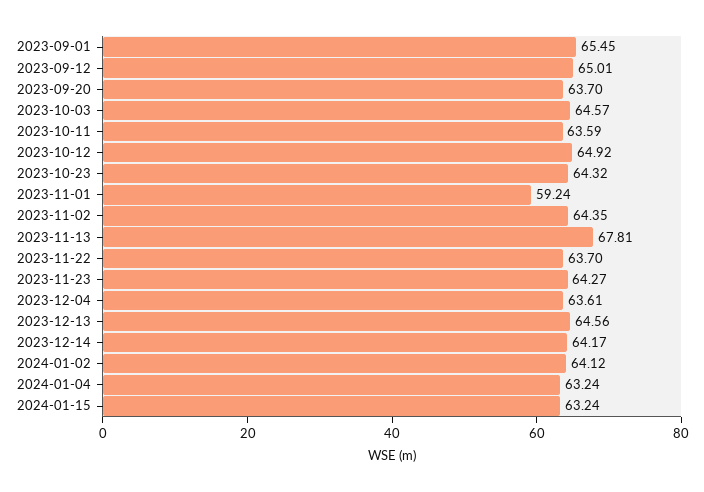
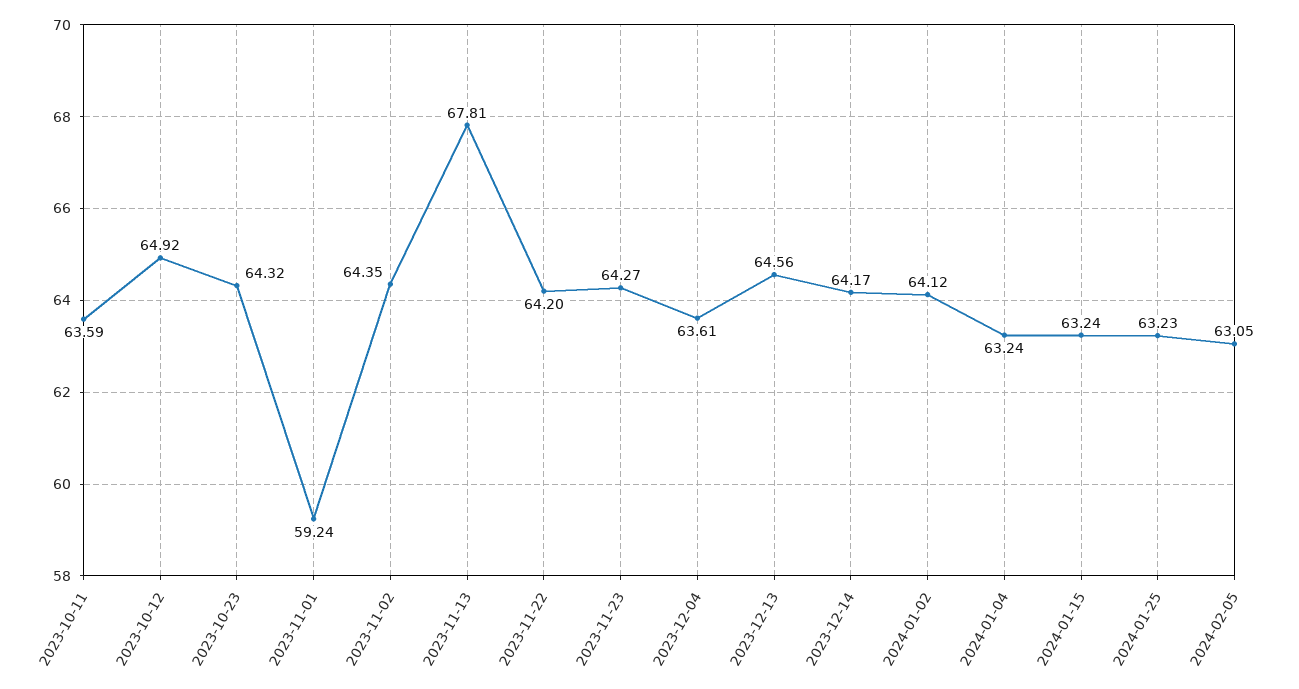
2023-09-01: 65.45 -> none
2023-09-12: 65.01 -> none
2023-09-20: 63.7 -> none
2023-10-03: 64.57 -> none
2023-11-22: 63.7 -> 64.2
2024-01-25: none -> 63.23
2024-02-05: none -> 63.05

